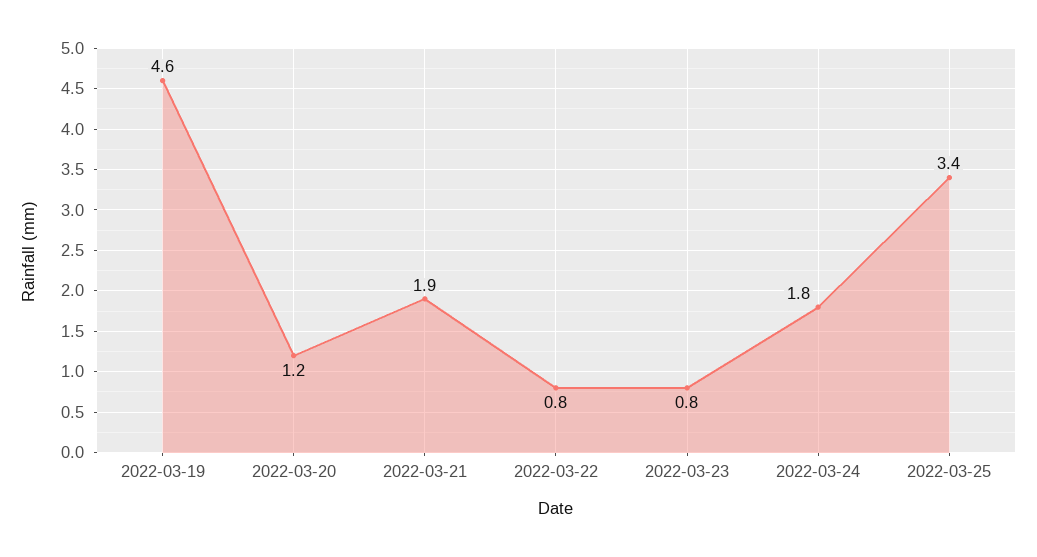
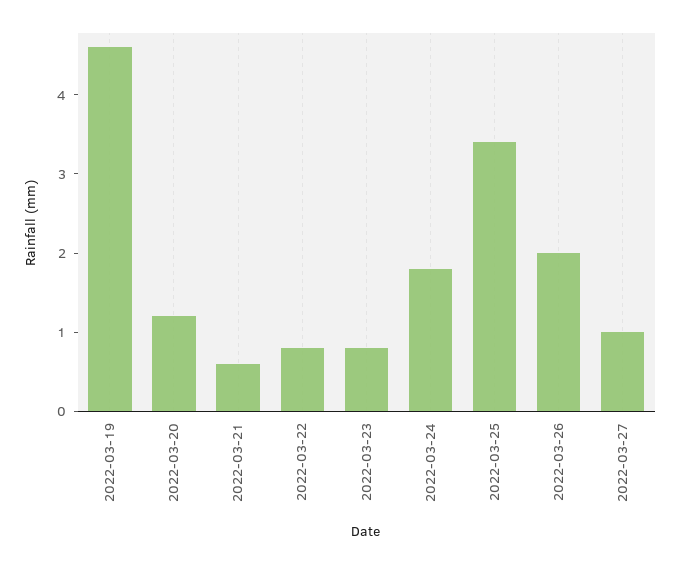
2022-03-21: 1.9 -> 0.5
2022-03-26: none -> 2
2022-03-27: none -> 1

